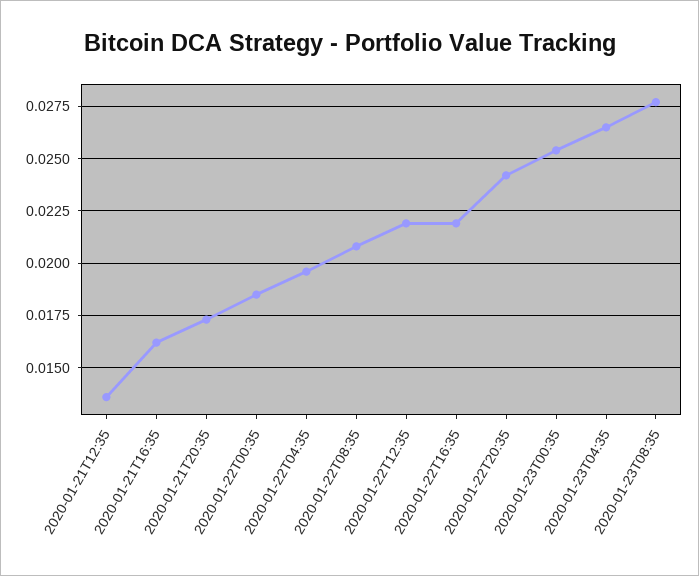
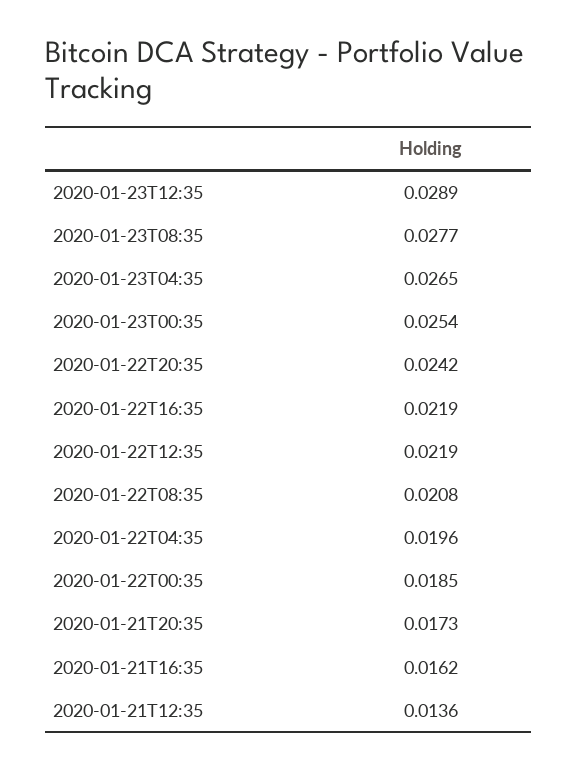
2020-01-23T12:35: none -> 0.0289

